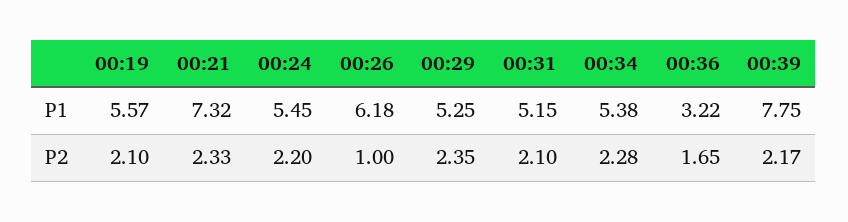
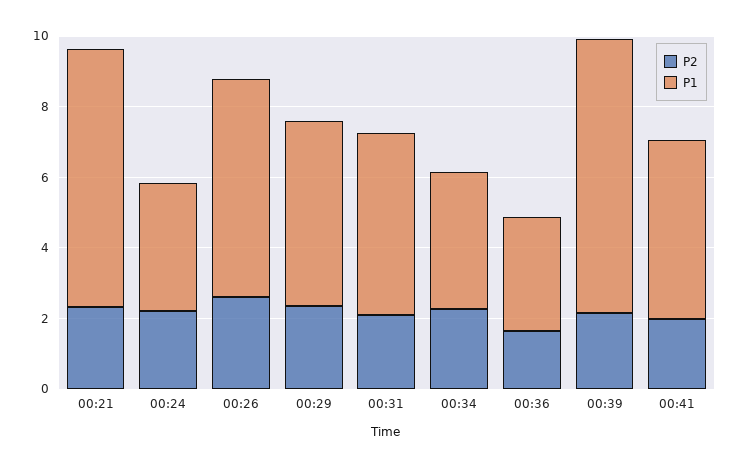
P1, 00:19: 5.57 -> none
P1, 00:24: 5.45 -> 3.5
P1, 00:34: 5.38 -> 4
P2, 00:19: 2.1 -> none
P2, 00:26: 1 -> 2.5
P2, 00:41: none -> 2
P1, 00:41: none -> 5

